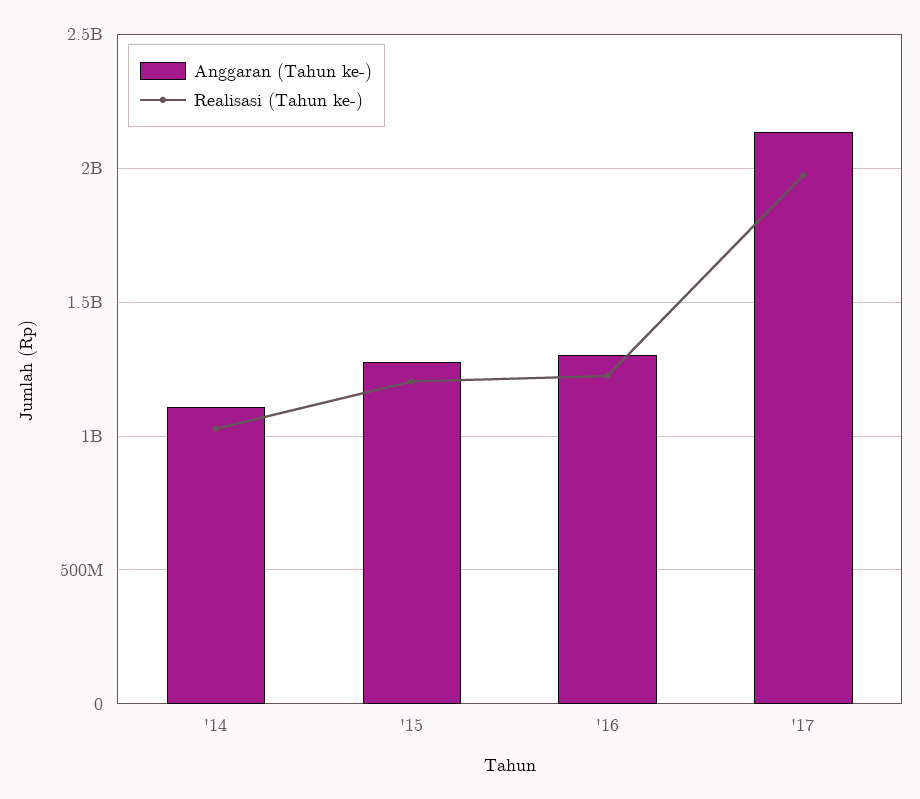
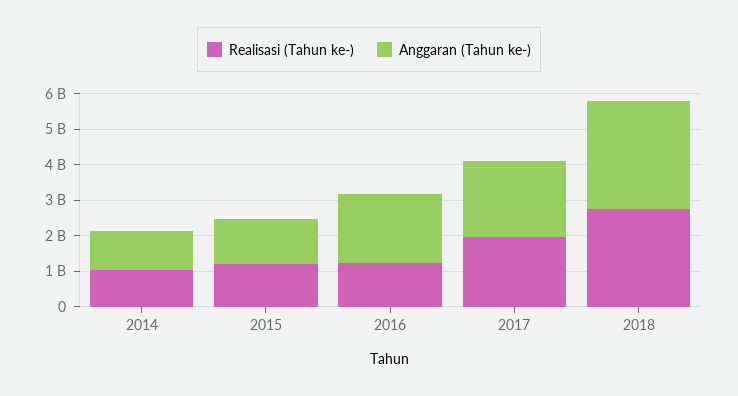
Anggaran (Tahun ke-), '16: 1300000000 -> 2000000000
Realisasi (Tahun ke-), 2018: none -> 2750000000
Anggaran (Tahun ke-), 2018: none -> 3000000000

